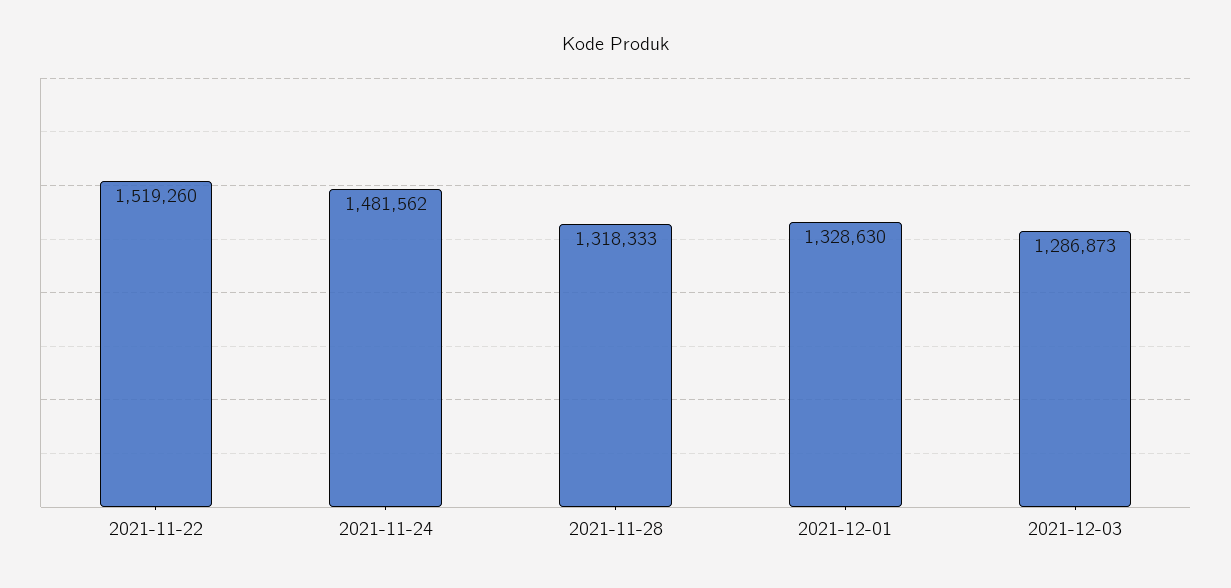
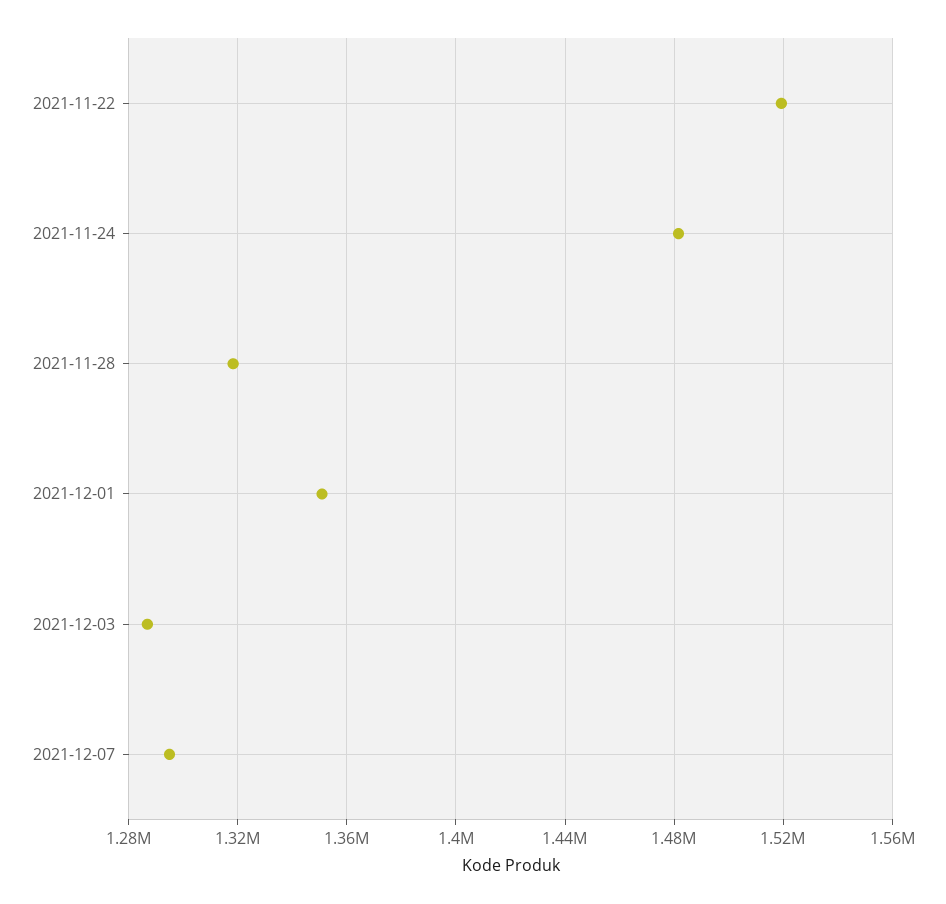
2021-12-01: 1328630 -> 1350000
2021-12-07: none -> 1295000

